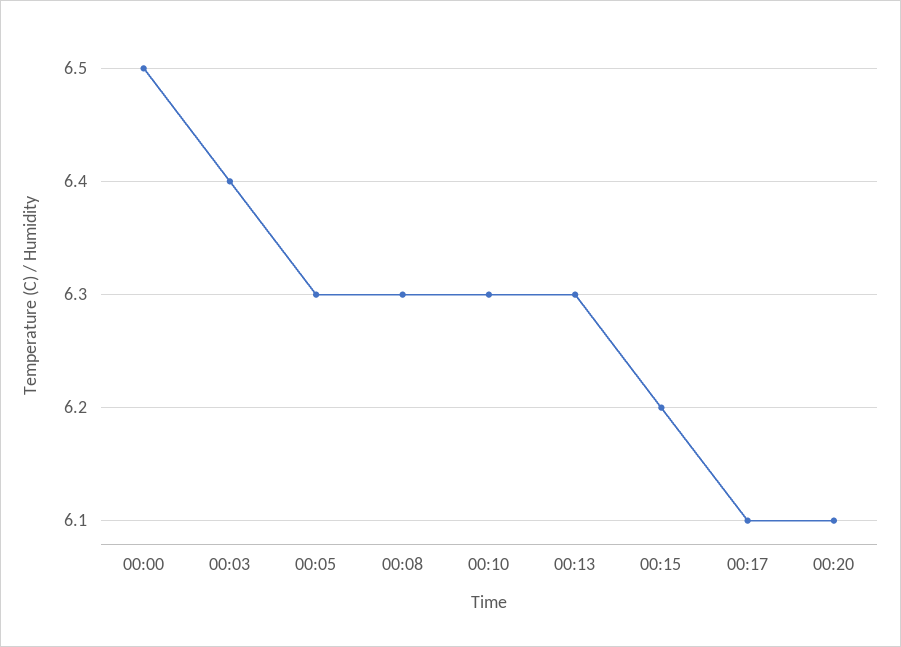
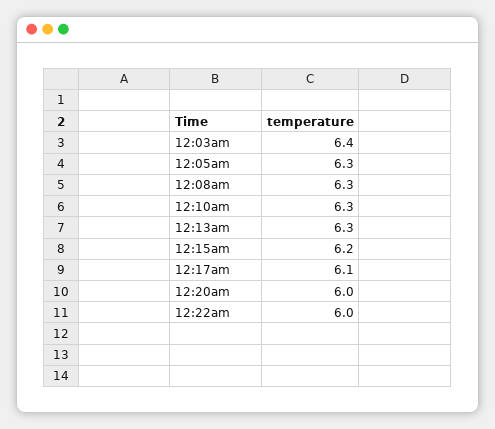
00:00: 6.5 -> none
00:20: 6.1 -> 6
12:22am: none -> 6

